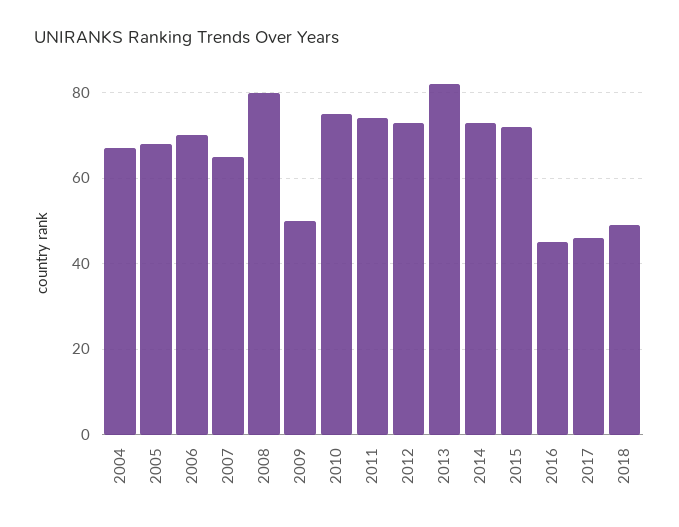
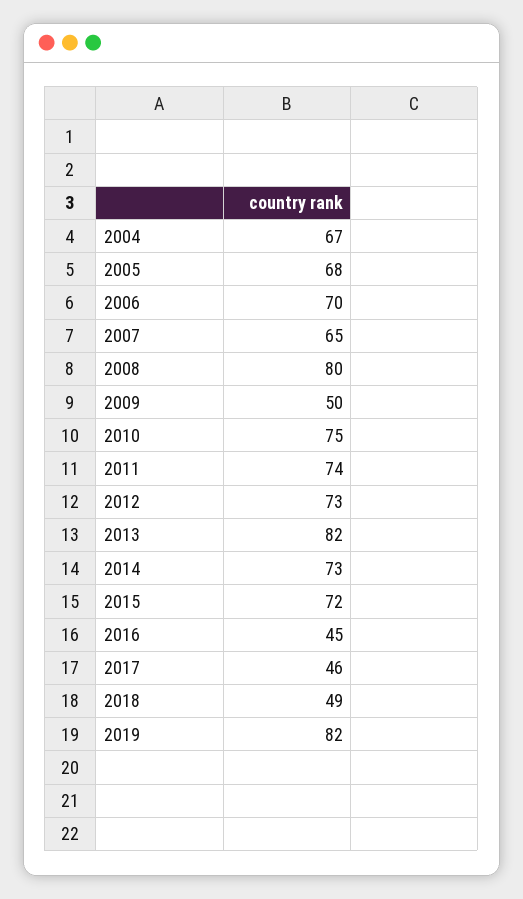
2019: none -> 82

